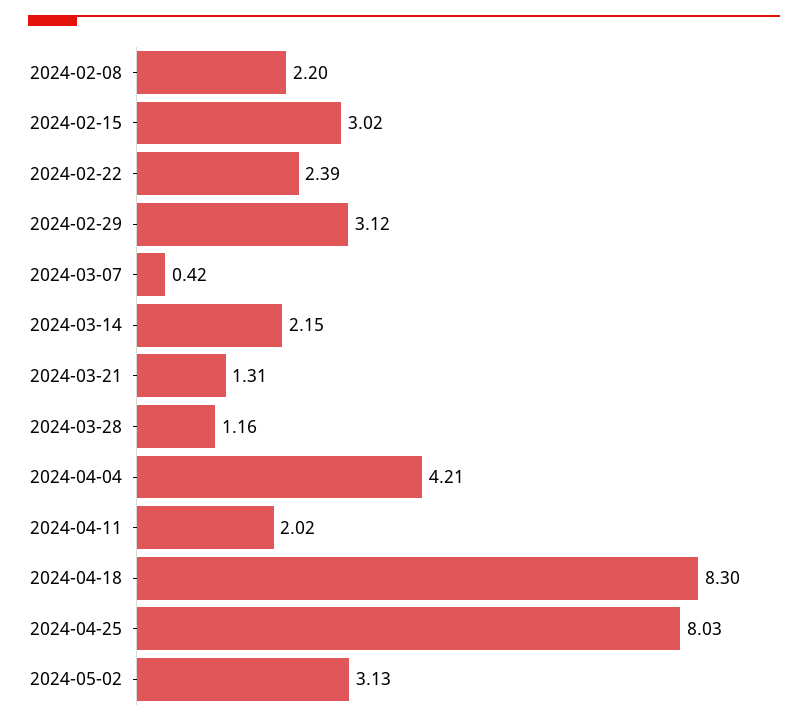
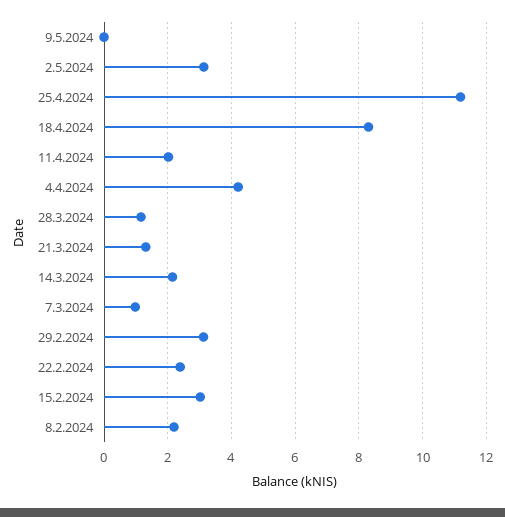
2024-03-07: 0.42 -> 1
2024-04-25: 8.03 -> 11.2
9.5.2024: none -> 0

